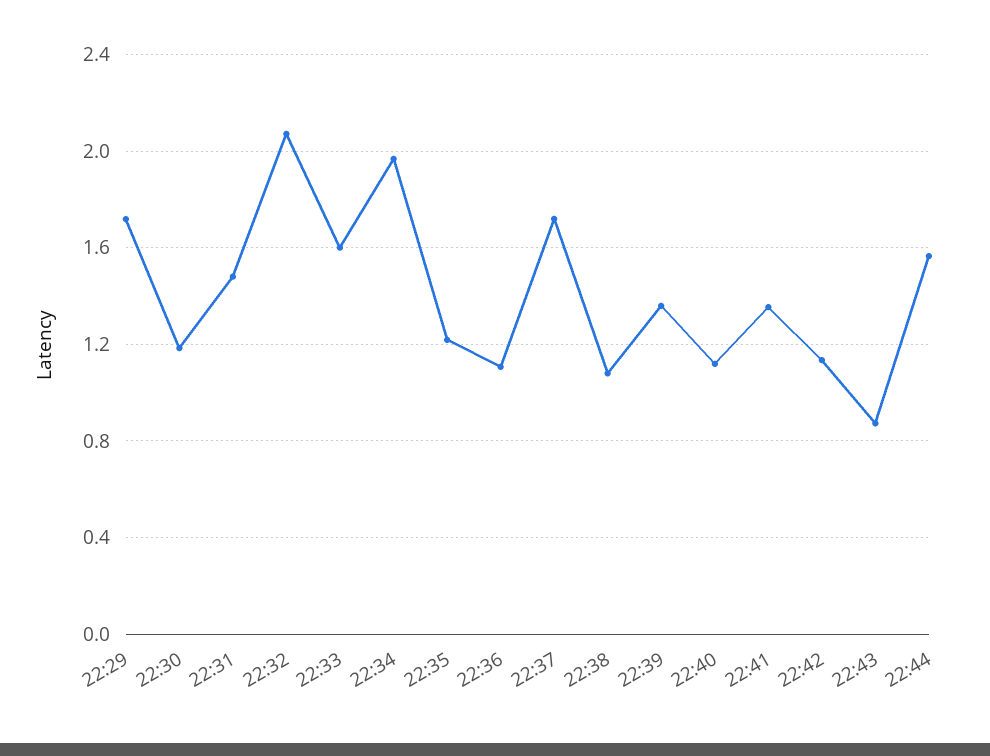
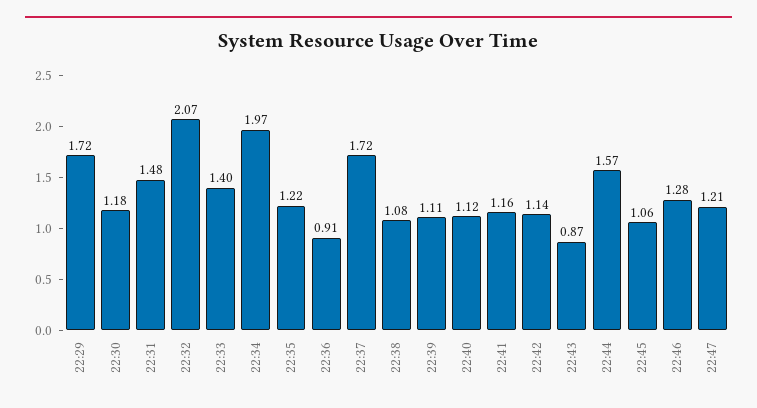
22:33: 1.6 -> 1.4
22:36: 1.1 -> 0.91
22:39: 1.35 -> 1.11
22:41: 1.35 -> 1.16
22:45: none -> 1.06
22:46: none -> 1.28
22:47: none -> 1.21

